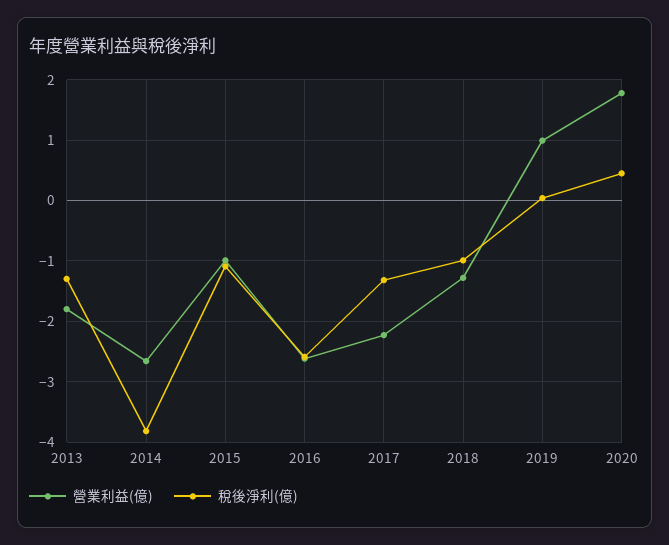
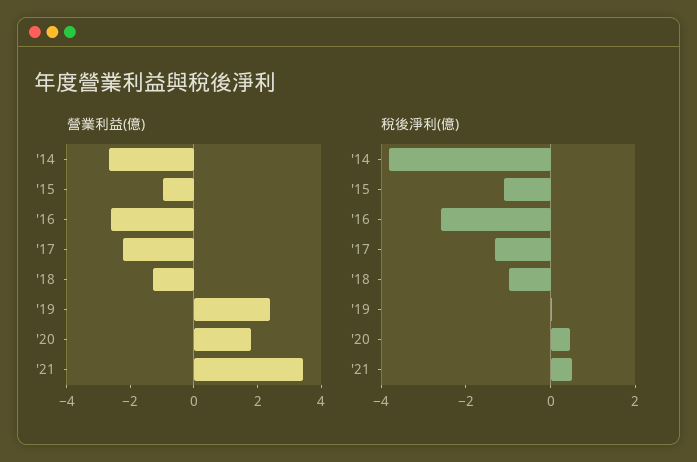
營業利益(億), 2013: -1.8 -> none
稅後淨利(億), 2013: -1.3 -> none
營業利益(億), 2019: 1 -> 2.5
營業利益(億), '21: none -> 3.5
稅後淨利(億), '21: none -> 0.5

